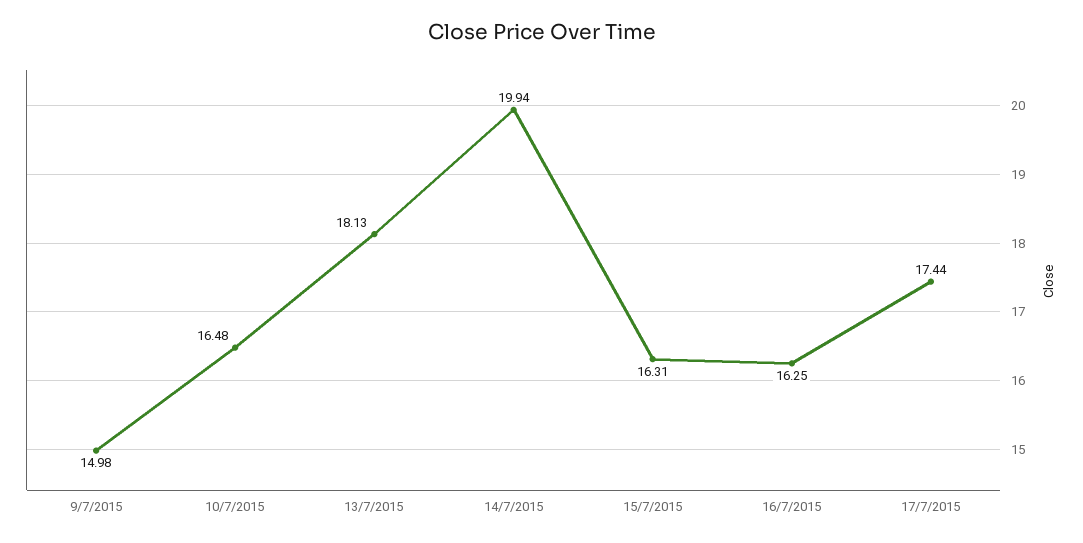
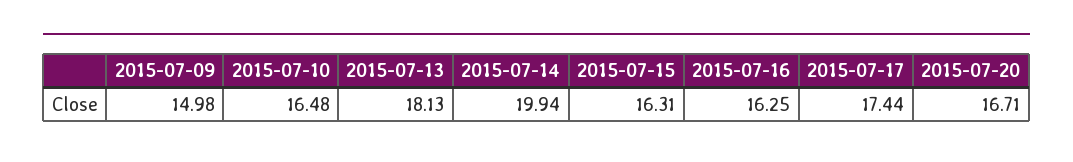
2015-07-20: none -> 16.71

